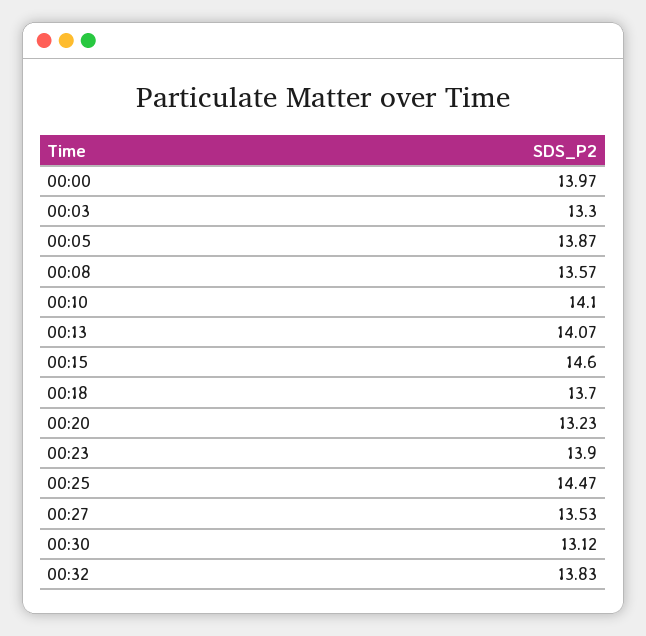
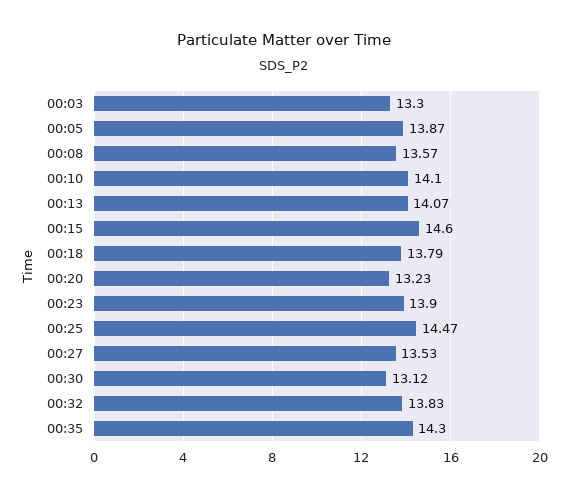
00:00: 13.97 -> none
00:18: 13.7 -> 13.79
00:35: none -> 14.3

